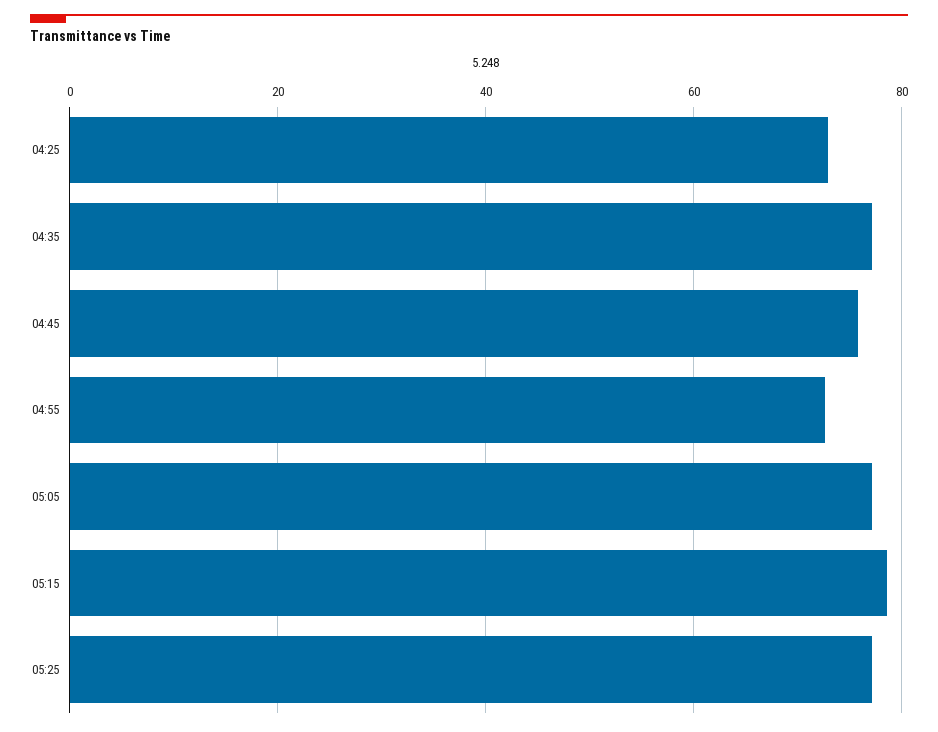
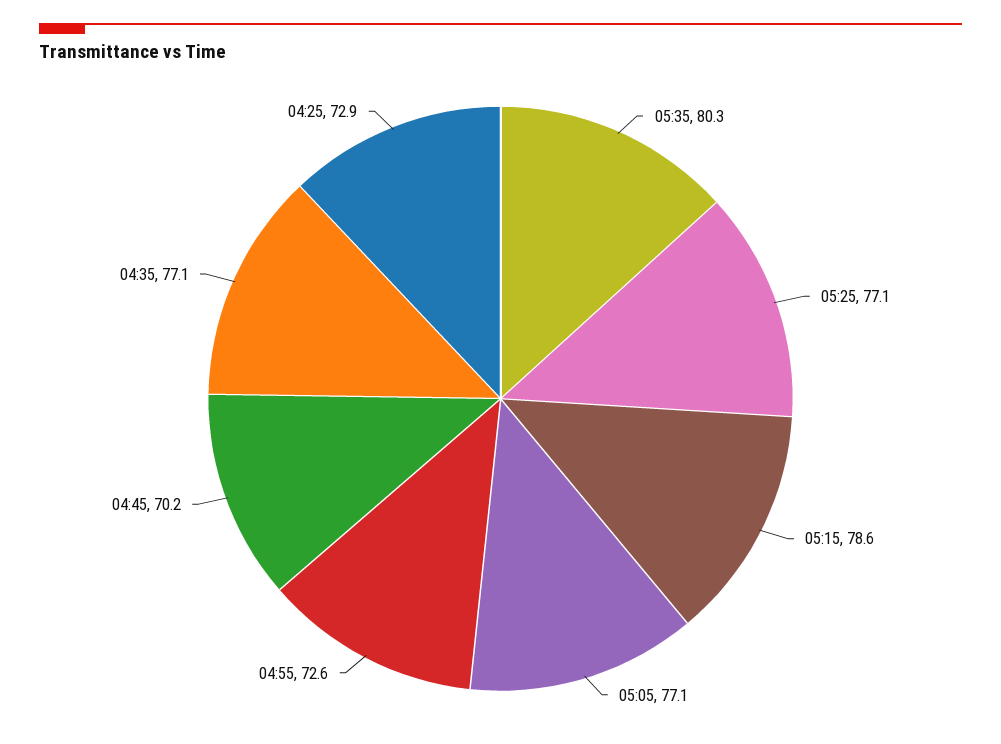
04:45: 76 -> 70.2
05:35: none -> 80.3

